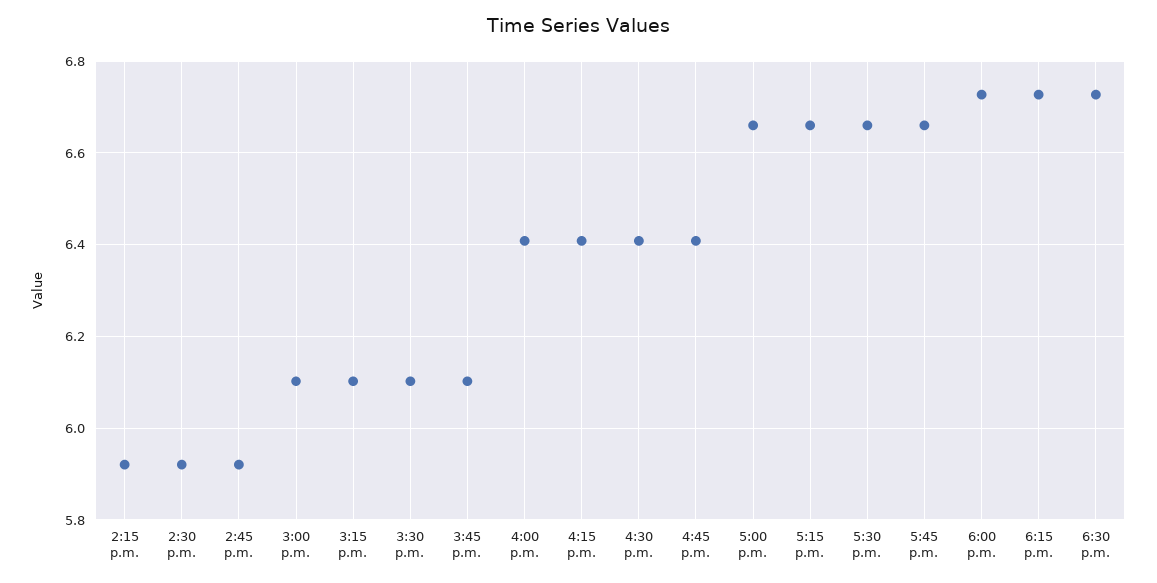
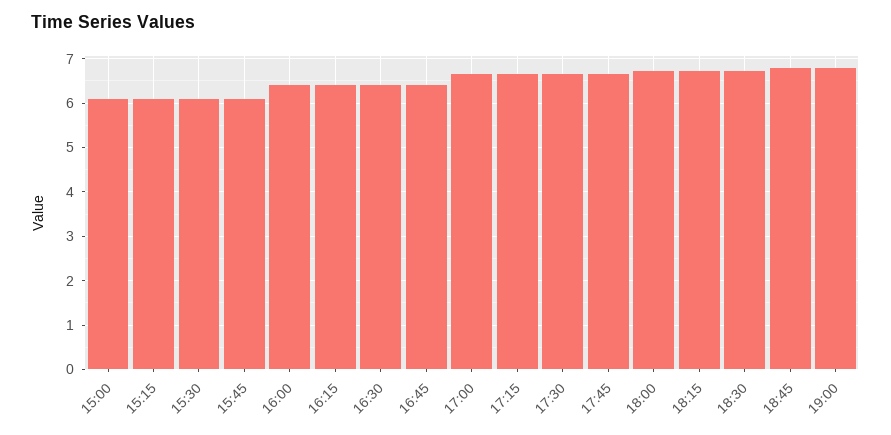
2:15 p.m.: 5.92 -> none
2:30 p.m.: 5.92 -> none
2:45 p.m.: 5.92 -> none
18:45: none -> 6.8
19:00: none -> 6.8

